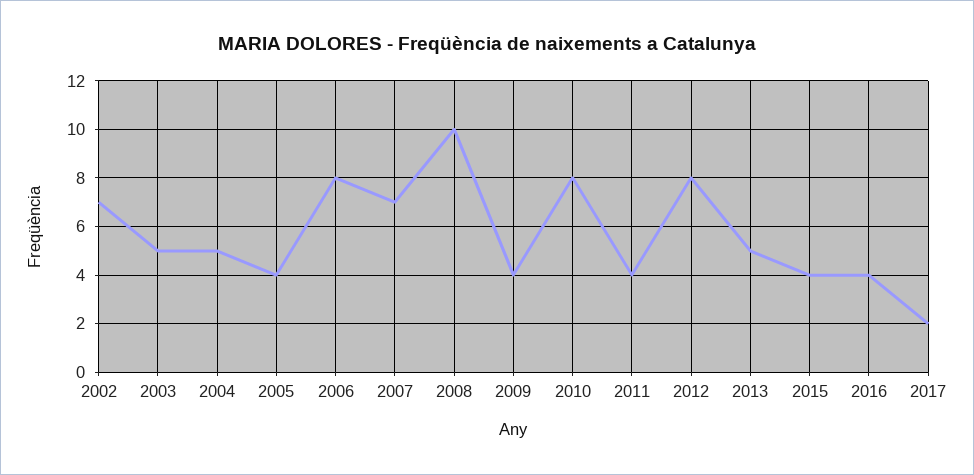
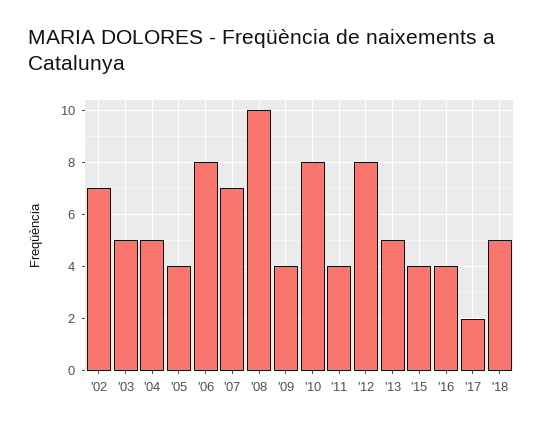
'18: none -> 5

